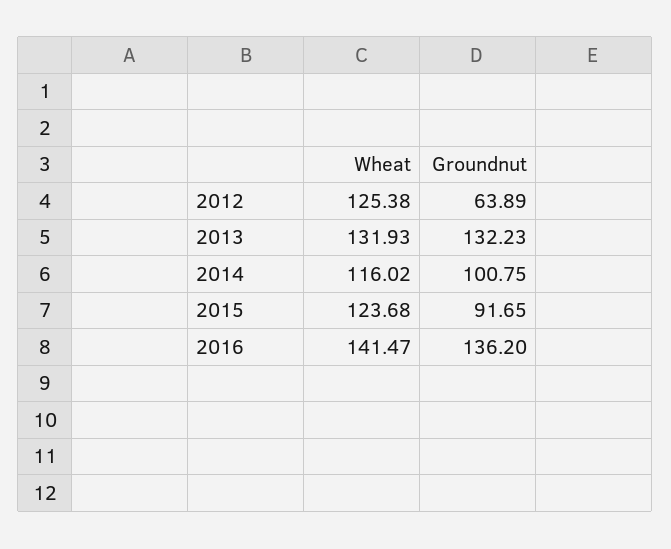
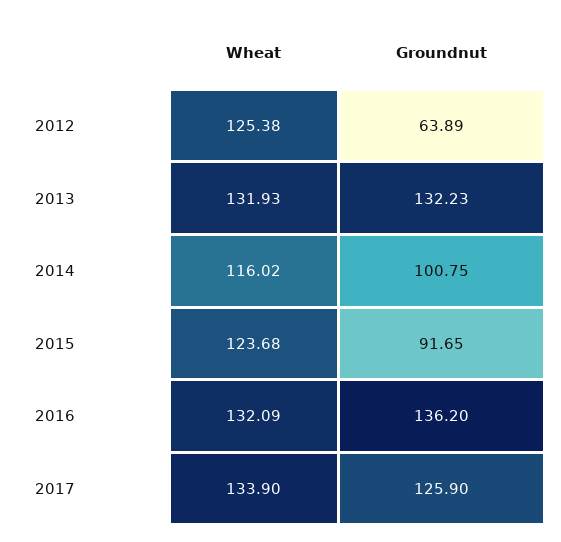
Wheat, 2016: 141.47 -> 132.09
Wheat, 2017: none -> 133.9
Groundnut, 2017: none -> 125.9

